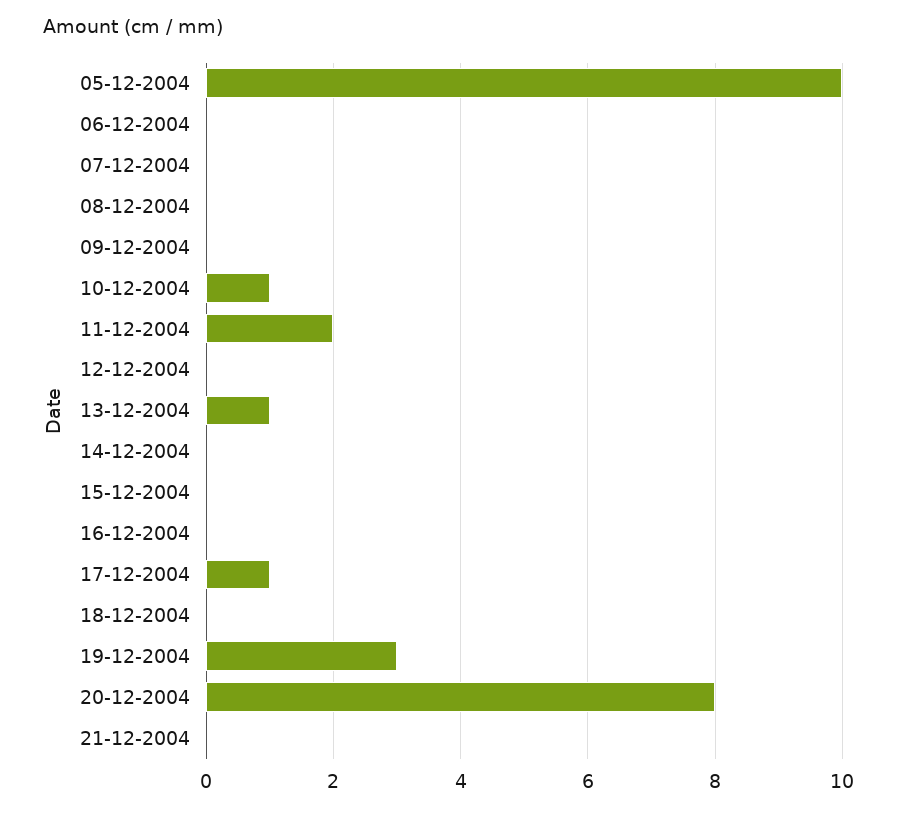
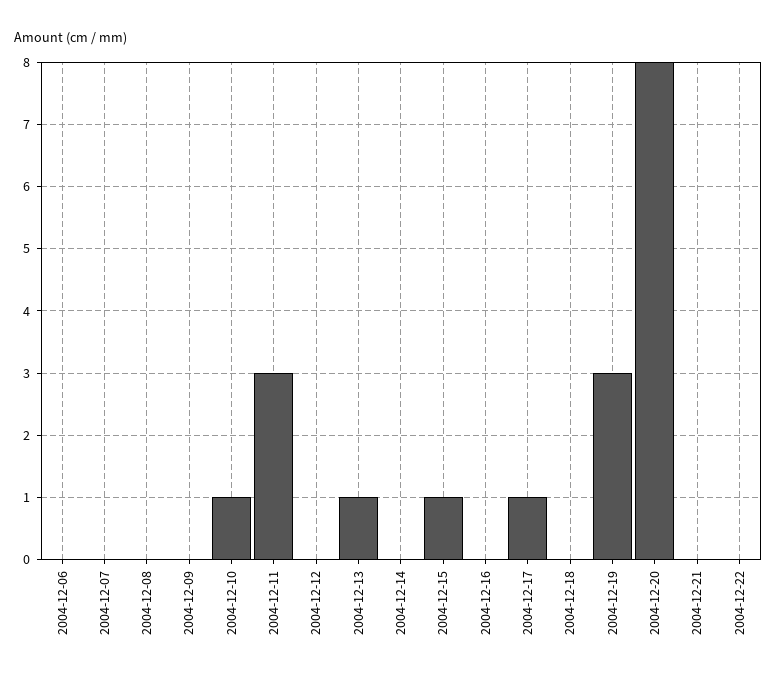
05-12-2004: 10 -> none
11-12-2004: 2 -> 3
15-12-2004: 0 -> 1
2004-12-22: none -> 0

